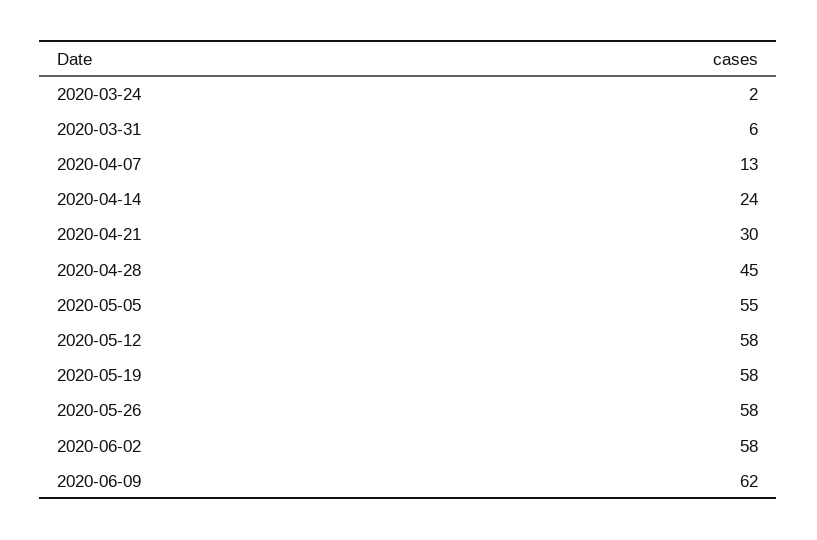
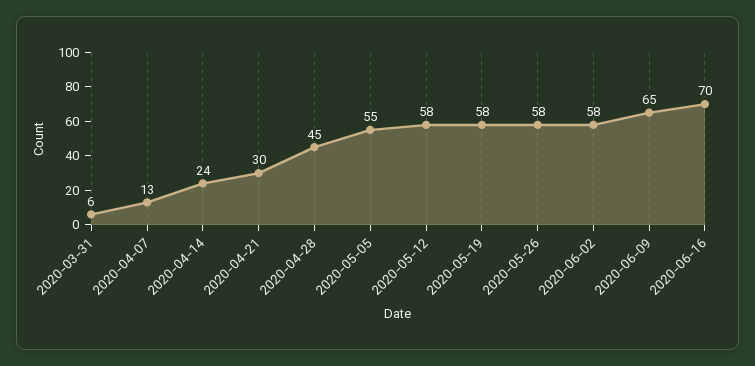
2020-03-24: 2 -> none
2020-06-09: 62 -> 65
2020-06-16: none -> 70

